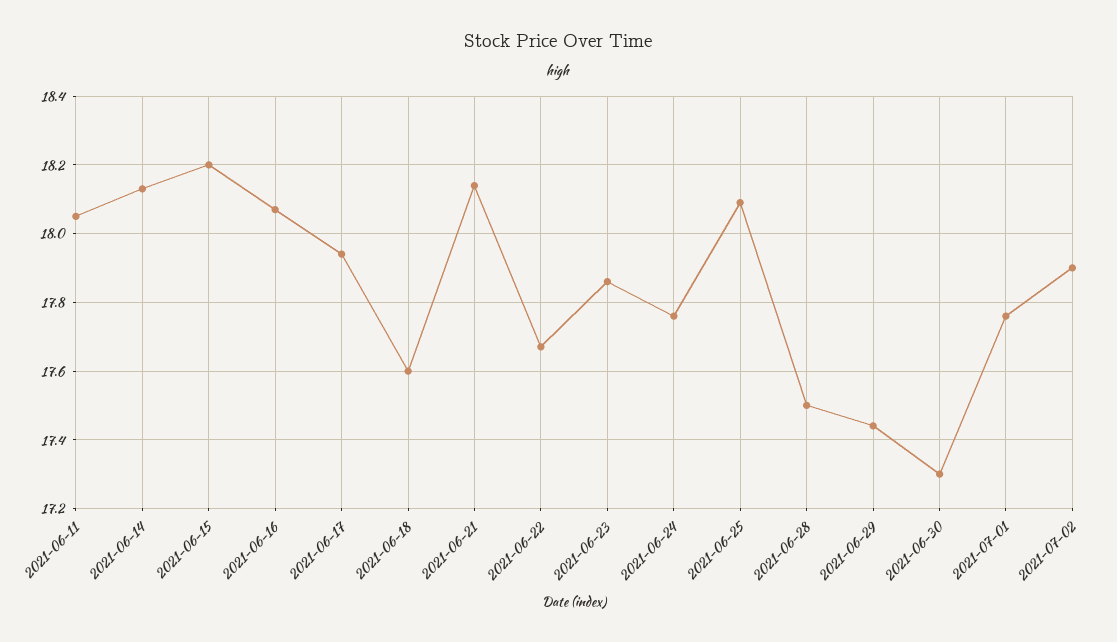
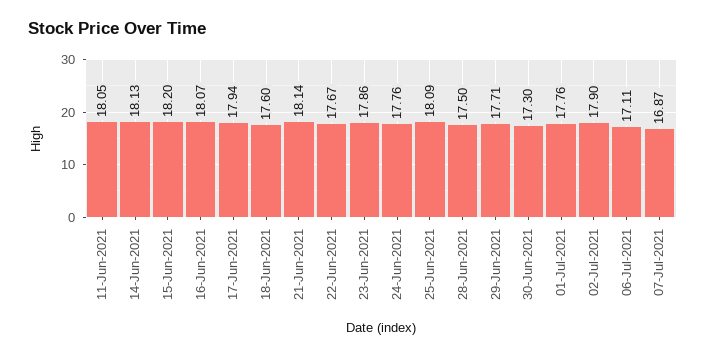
2021-06-29: 17.45 -> 17.71
06-Jul-2021: none -> 17.11
07-Jul-2021: none -> 16.87

